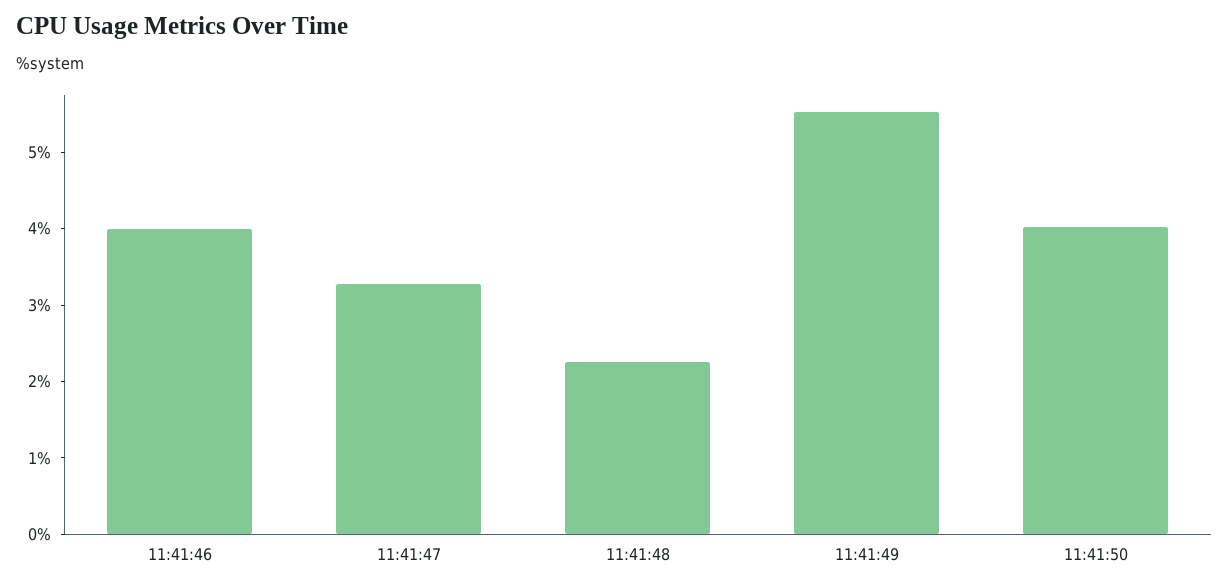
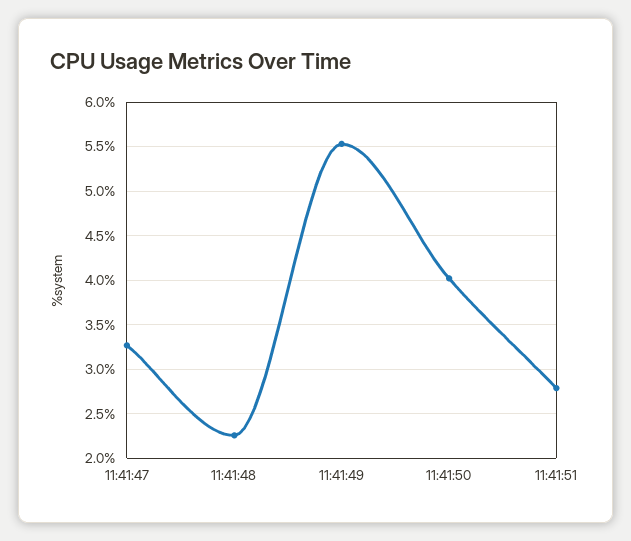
11:41:46: 4 -> none
11:41:51: none -> 2.8

